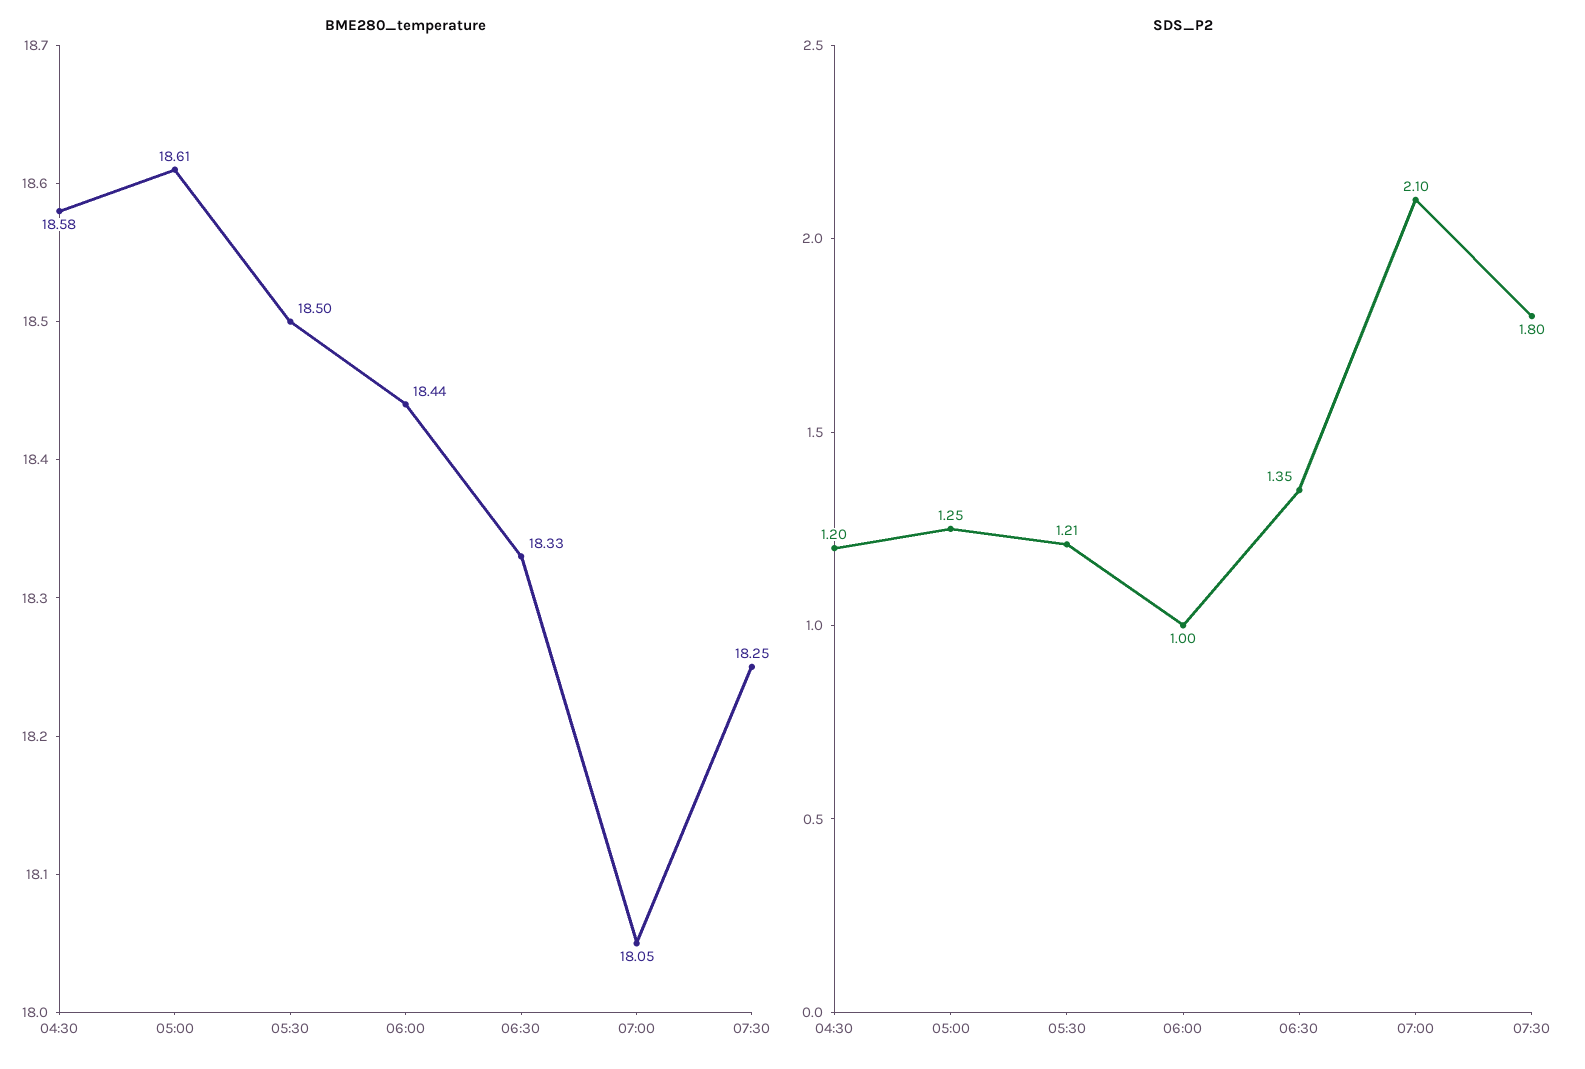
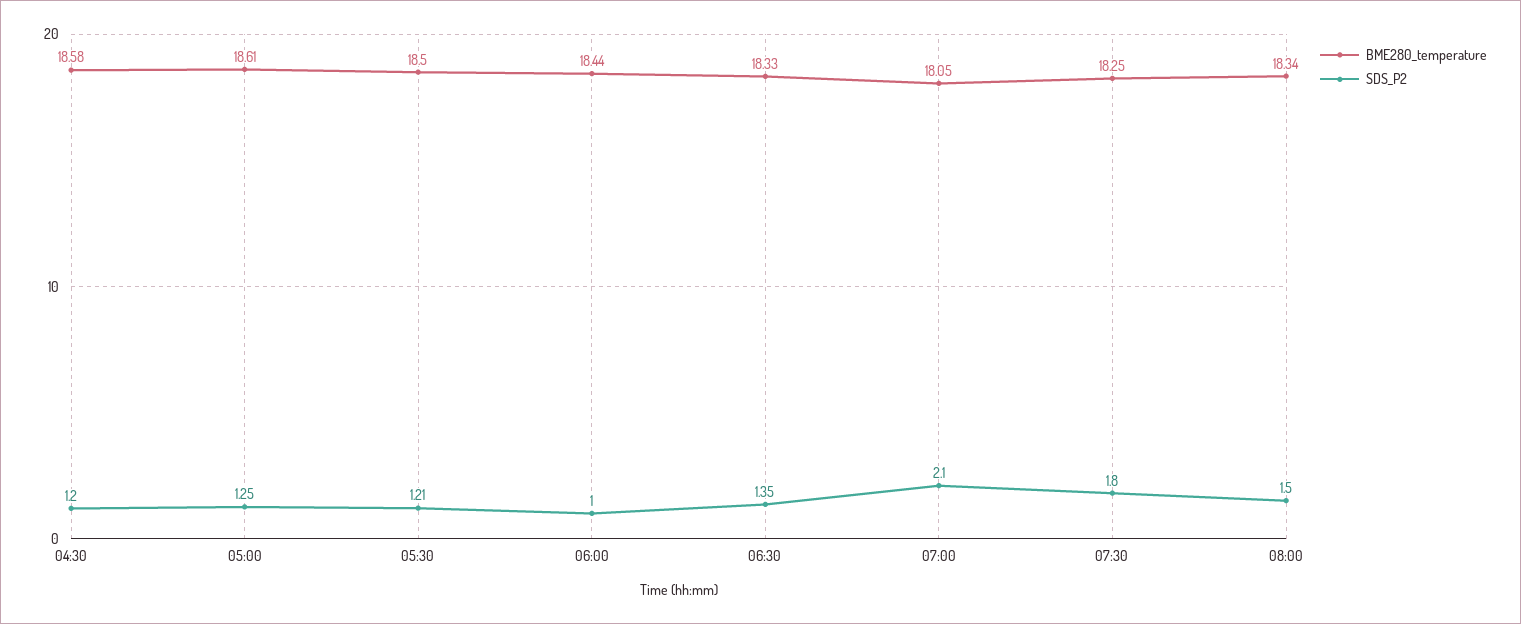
BME280_temperature, 08:00: none -> 18.34
SDS_P2, 08:00: none -> 1.5

